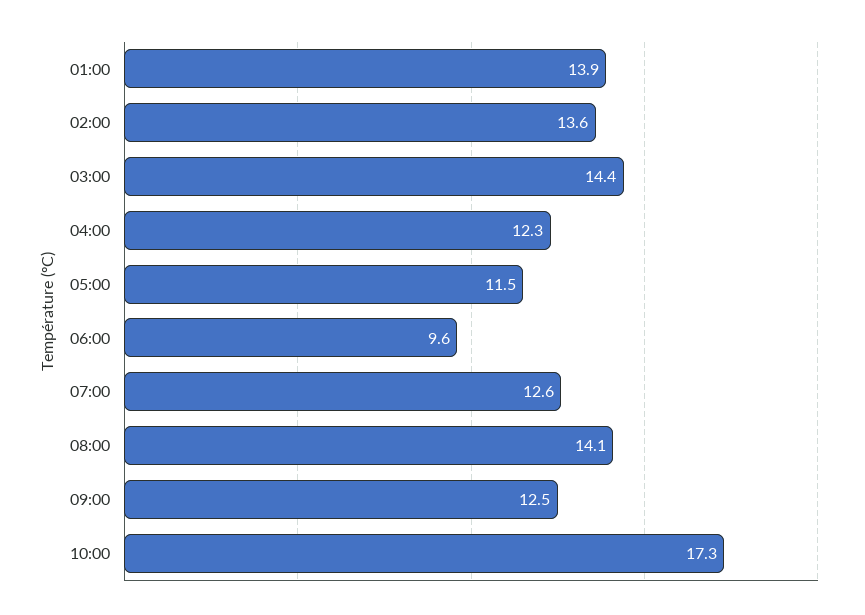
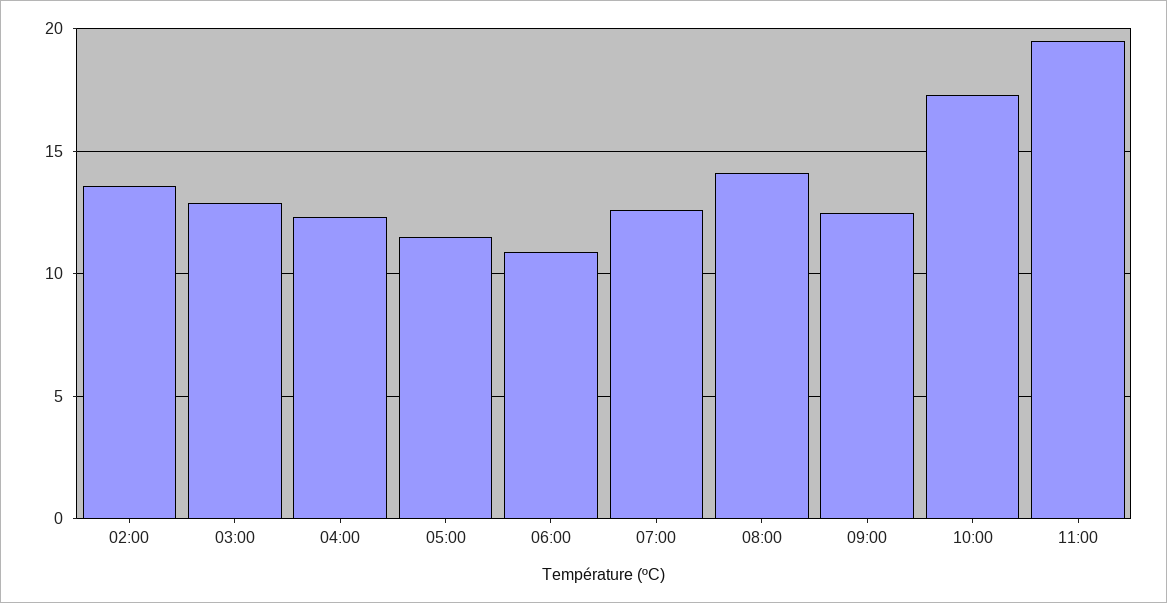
01:00: 13.9 -> none
03:00: 14.4 -> 13
06:00: 9.6 -> 11
11:00: none -> 19.5

